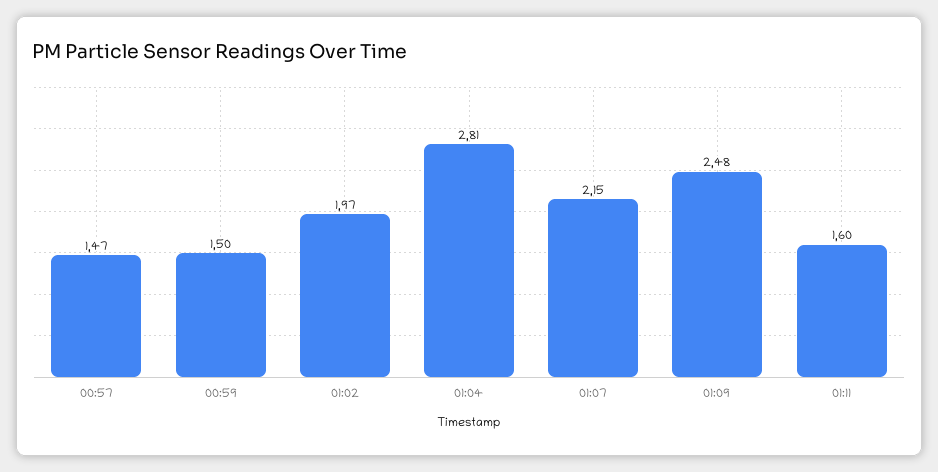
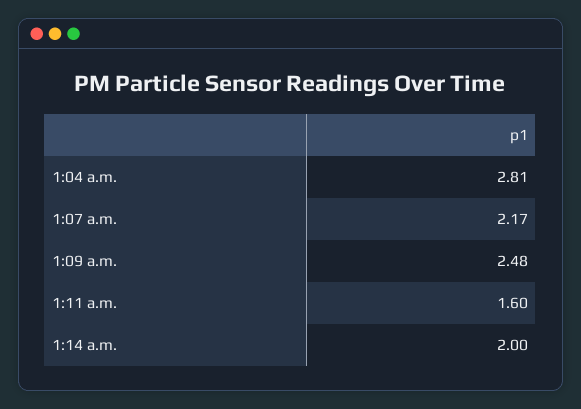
00:57: 1.47 -> none
00:59: 1.5 -> none
01:02: 1.97 -> none
01:07: 2.15 -> 2.17
1:14 a.m.: none -> 2

